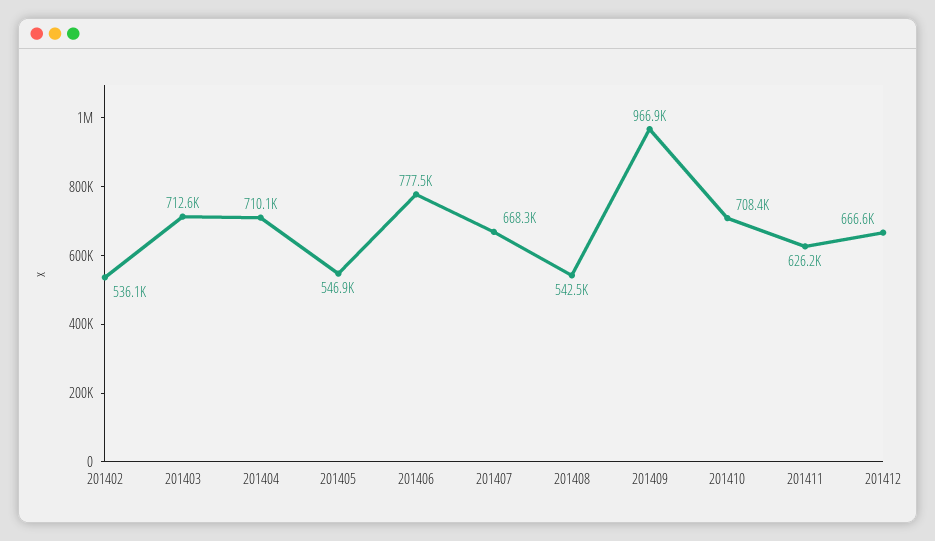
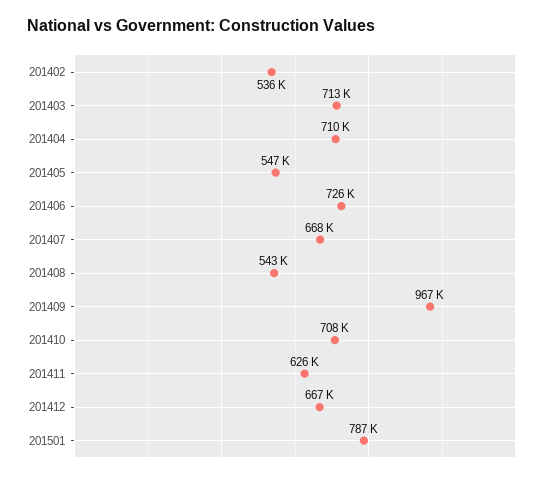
201406: 777500 -> 726000
201501: none -> 787000

